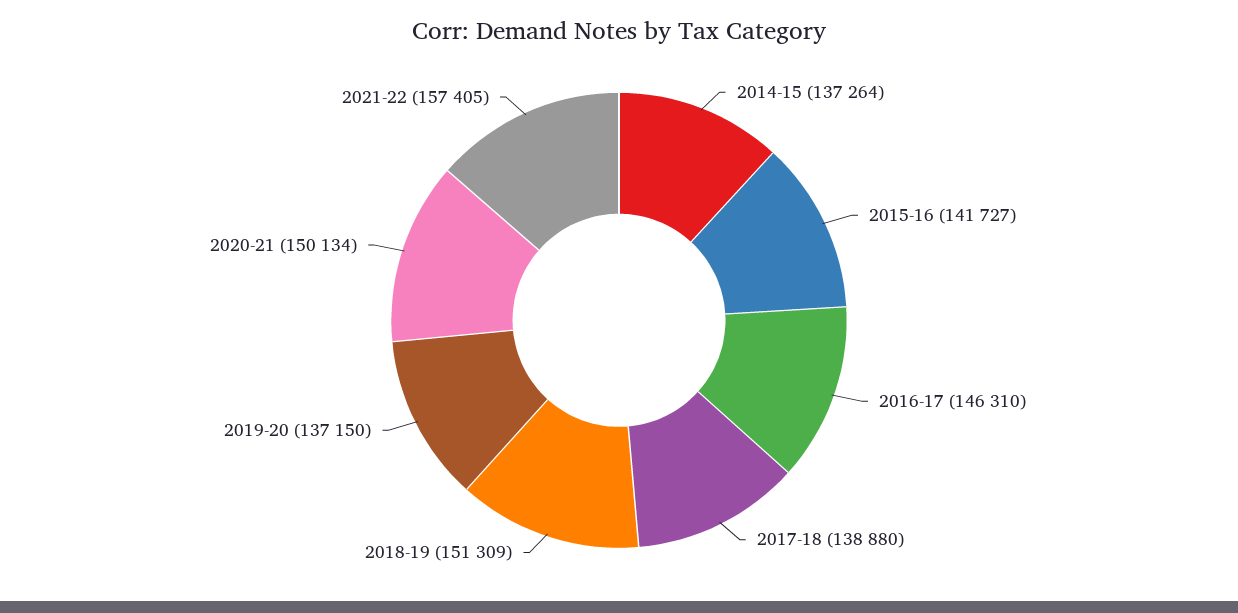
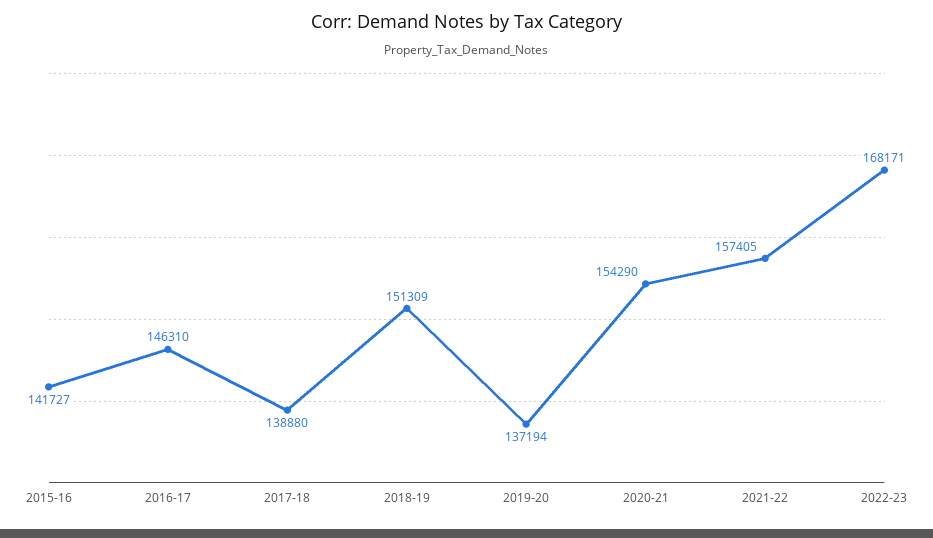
2014-15: 137264 -> none
2019-20: 137150 -> 137194
2020-21: 150134 -> 154290
2022-23: none -> 168171

